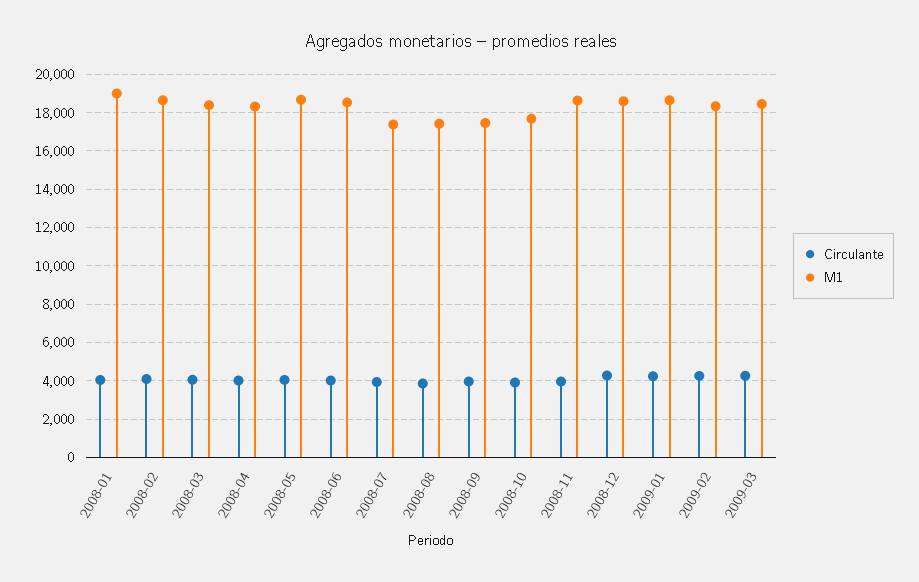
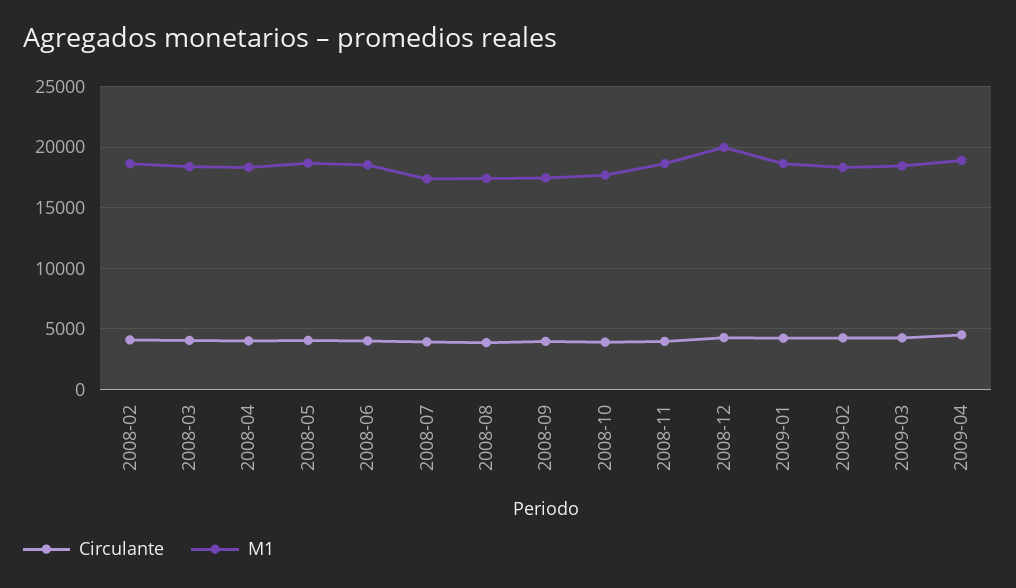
Circulante, 2008-01: 4000 -> none
M1, 2008-01: 19000 -> none
M1, 2008-12: 18500 -> 20000
Circulante, 2009-04: none -> 4500
M1, 2009-04: none -> 19000

